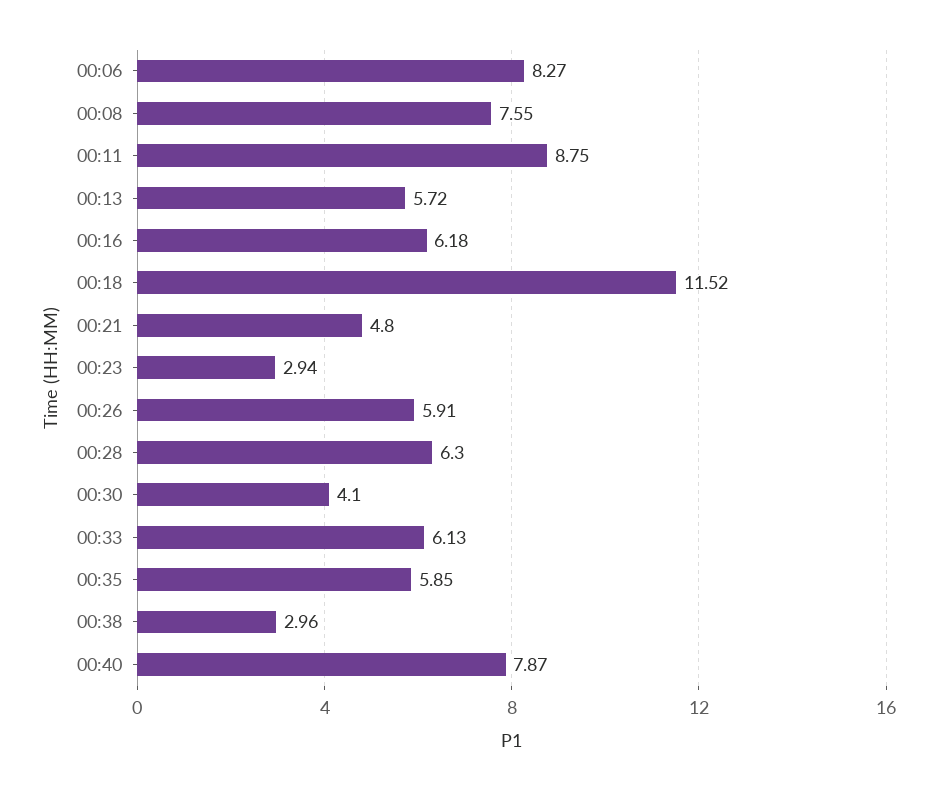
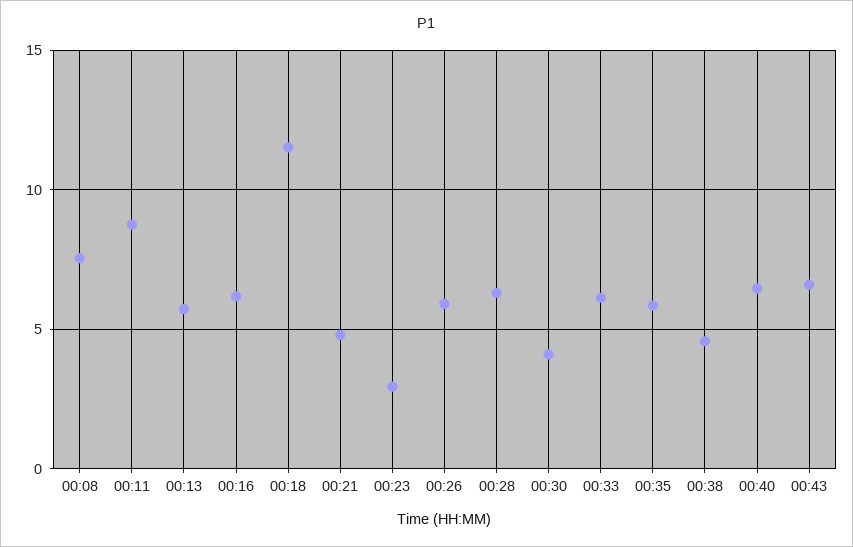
00:06: 8.27 -> none
00:38: 2.96 -> 4.5
00:40: 7.87 -> 6.5
00:43: none -> 6.5

